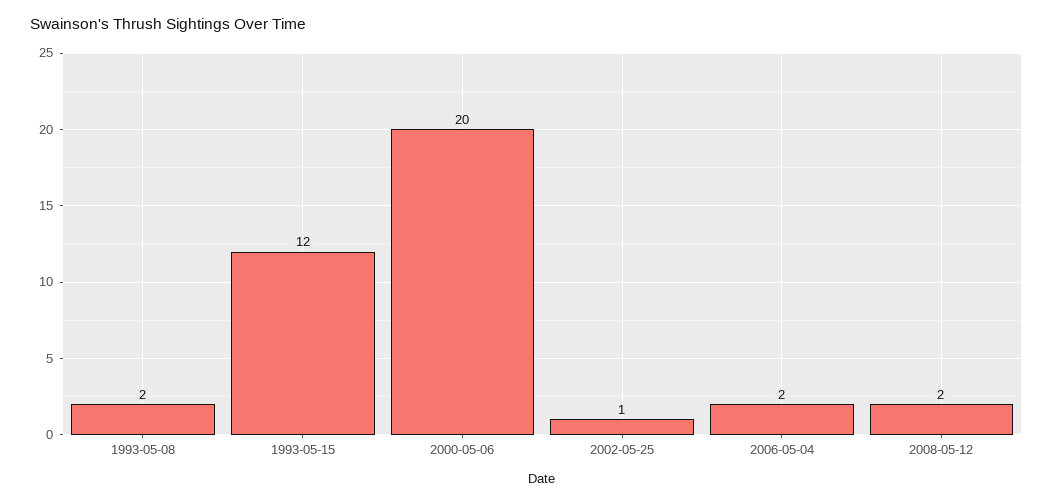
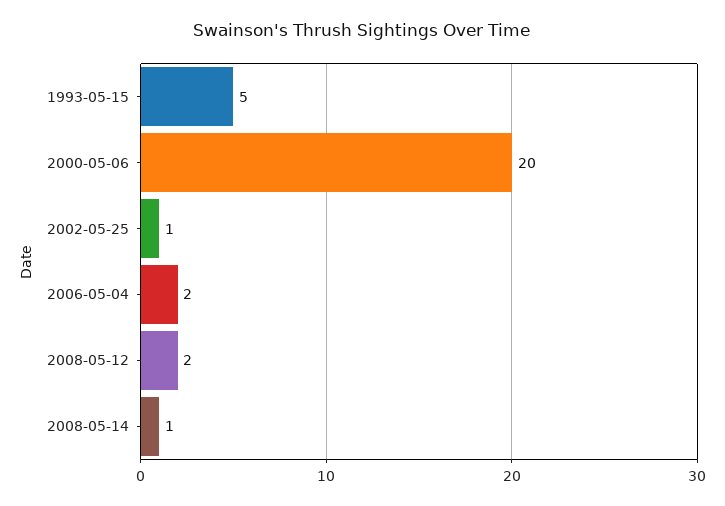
1993-05-08: 2 -> none
1993-05-15: 12 -> 5
2008-05-14: none -> 1

